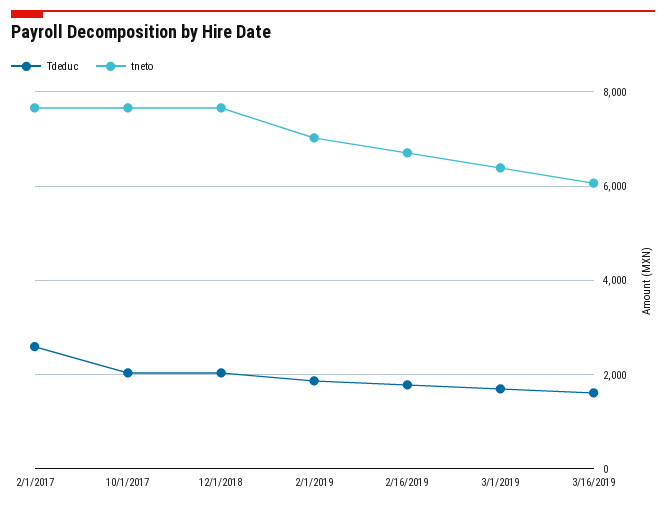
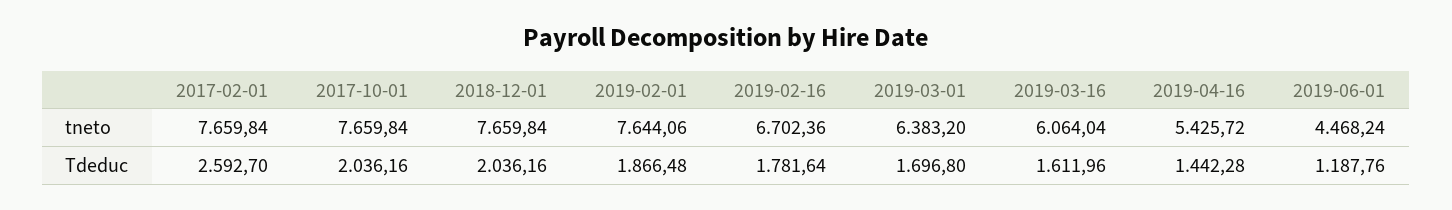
tneto, 2/1/2019: 7000 -> 7644.06
tneto, 2019-04-16: none -> 5425.72
tneto, 2019-06-01: none -> 4468.24
Tdeduc, 2019-04-16: none -> 1442.28
Tdeduc, 2019-06-01: none -> 1187.76

